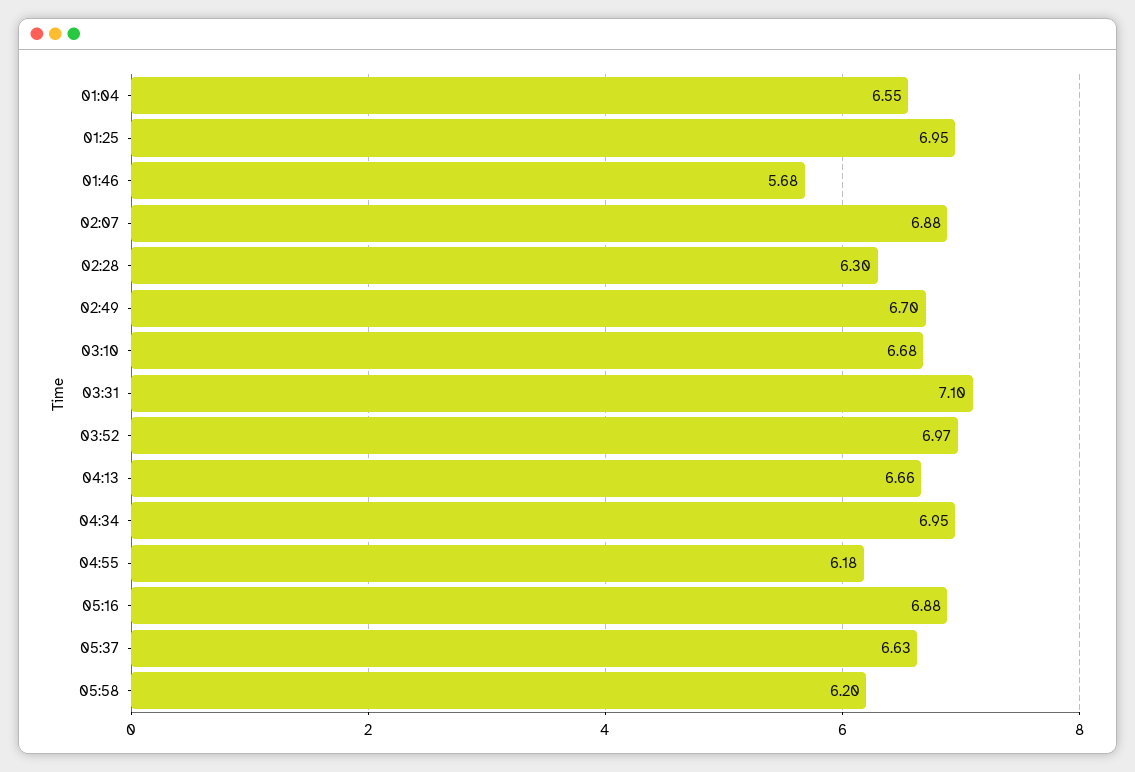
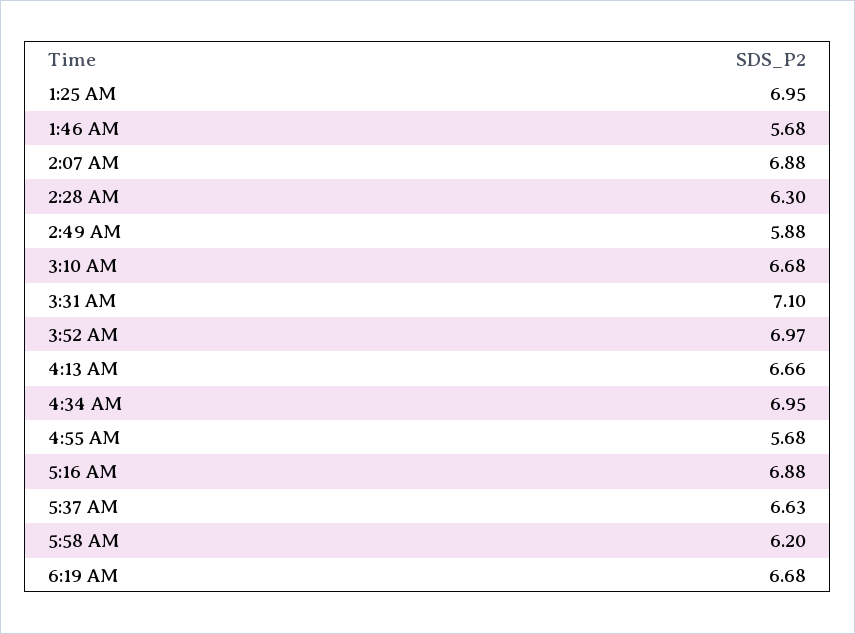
01:04: 6.55 -> none
02:49: 6.7 -> 5.88
04:55: 6.18 -> 5.68
6:19 AM: none -> 6.68

